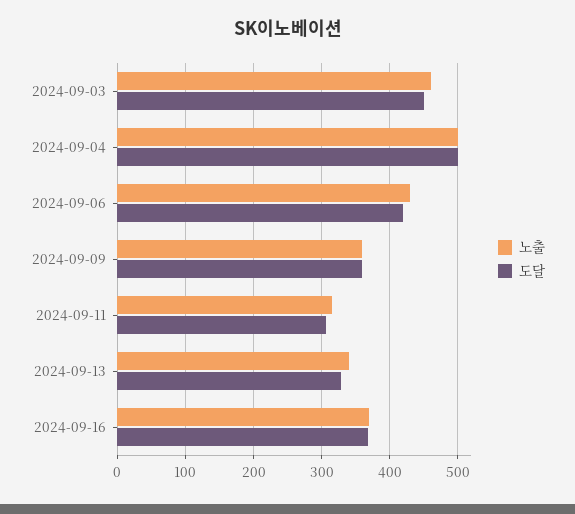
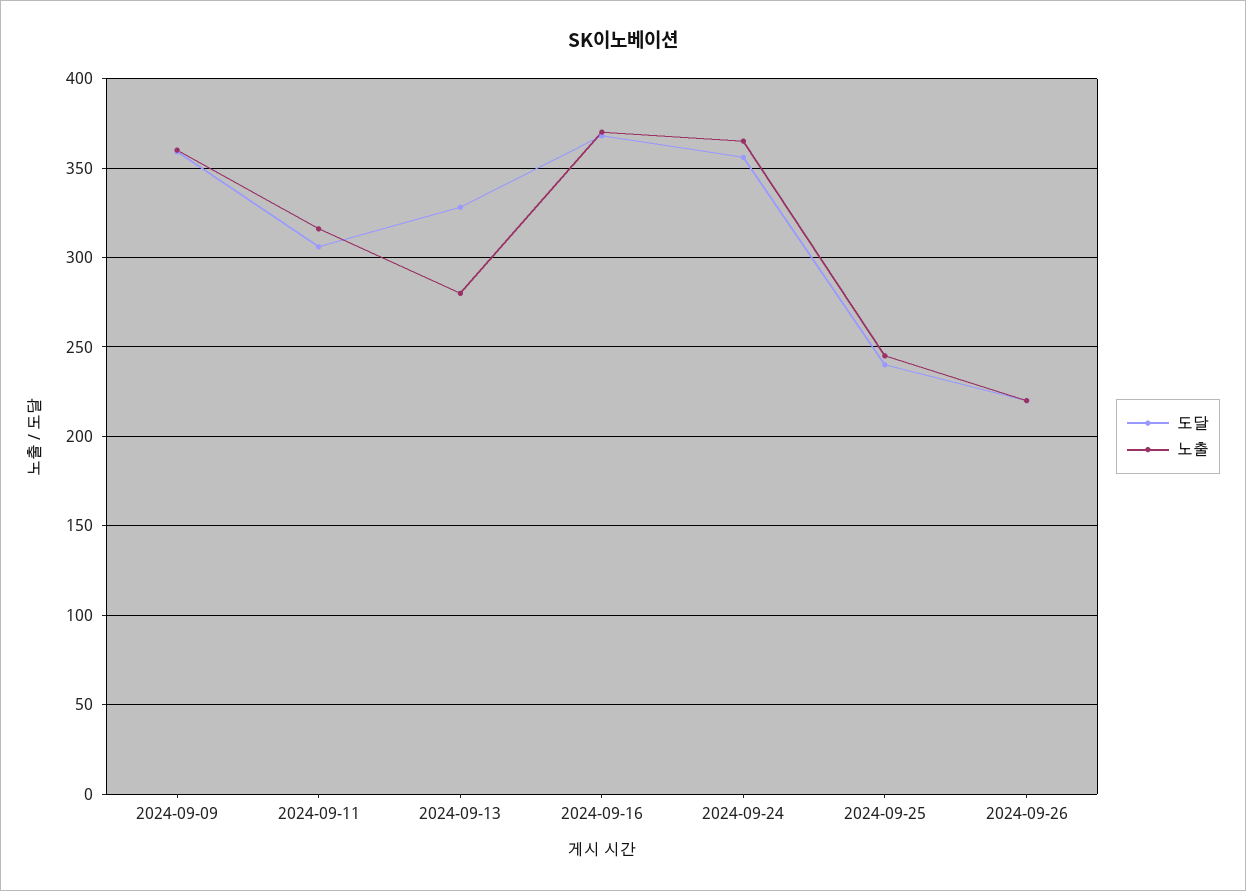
노출, 2024-09-03: 460 -> none
도달, 2024-09-03: 450 -> none
노출, 2024-09-04: 500 -> none
도달, 2024-09-04: 500 -> none
노출, 2024-09-06: 430 -> none
도달, 2024-09-06: 420 -> none
노출, 2024-09-13: 340 -> 280
도달, 2024-09-24: none -> 355
노출, 2024-09-24: none -> 365
도달, 2024-09-25: none -> 240
노출, 2024-09-25: none -> 245
도달, 2024-09-26: none -> 220
노출, 2024-09-26: none -> 220

